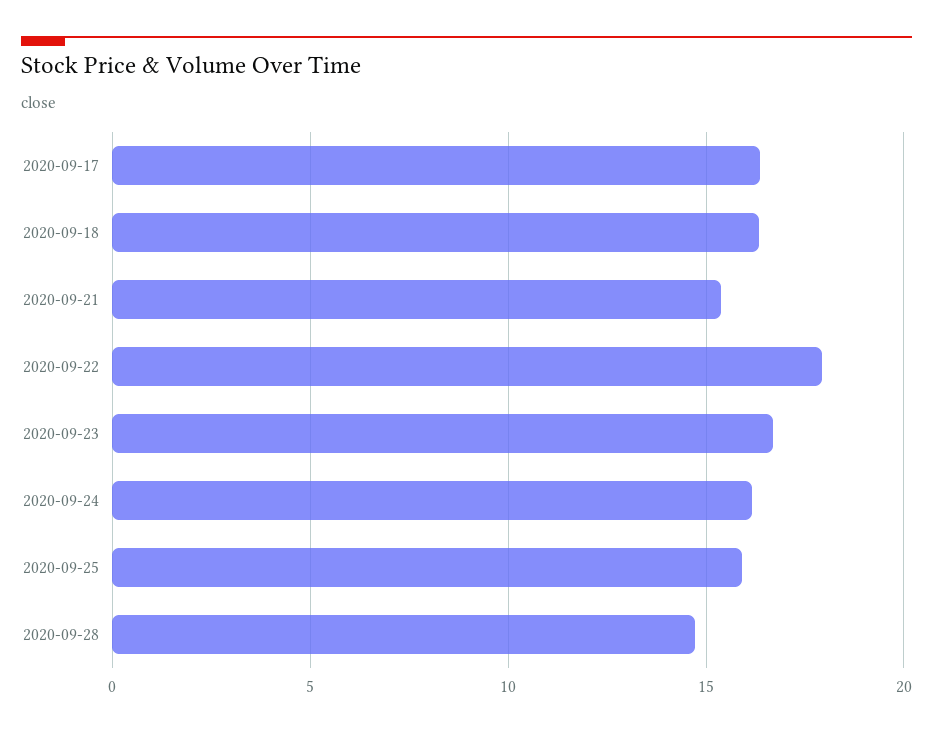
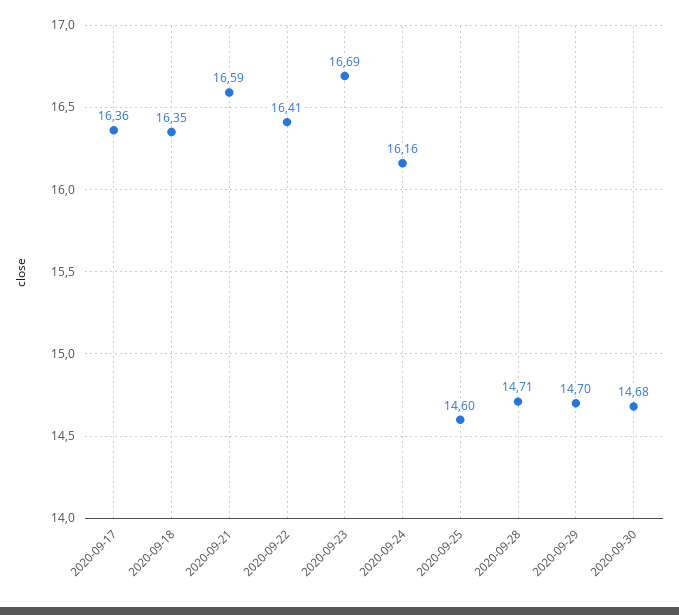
2020-09-21: 15.5 -> 16.59
2020-09-22: 18 -> 16.41
2020-09-25: 16 -> 14.6
2020-09-29: none -> 14.7
2020-09-30: none -> 14.68

